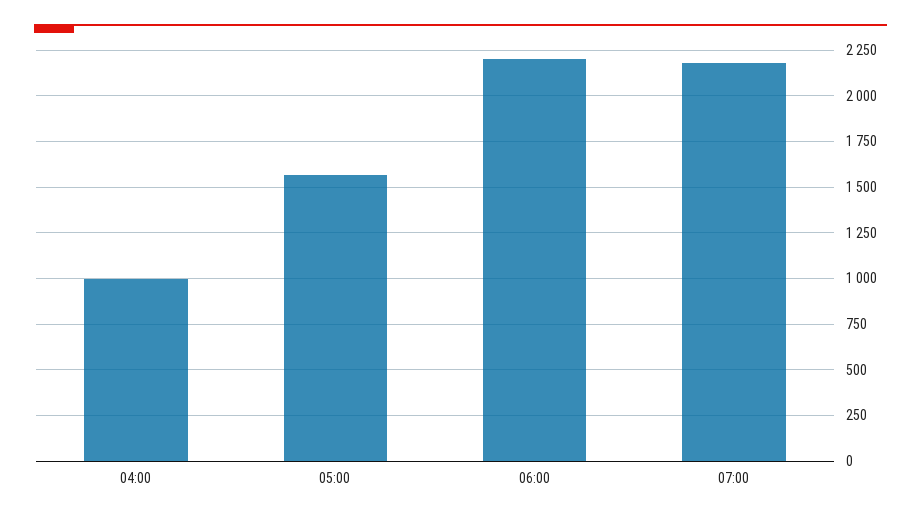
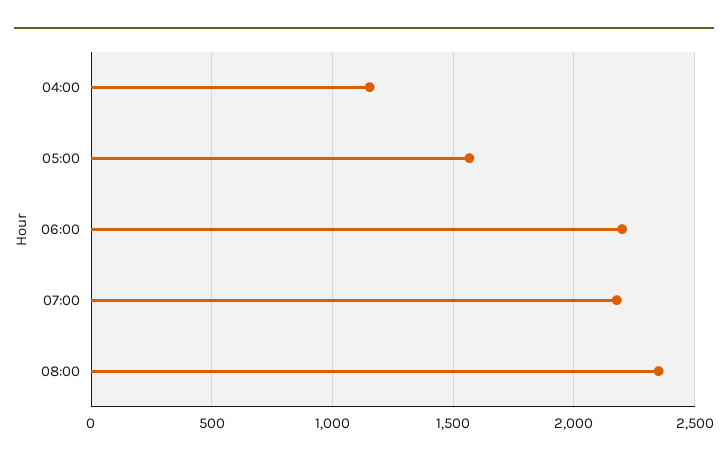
04:00: 1000 -> 1150
08:00: none -> 2350

